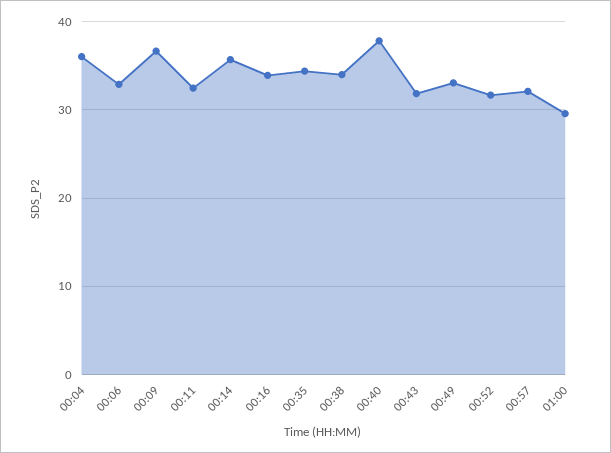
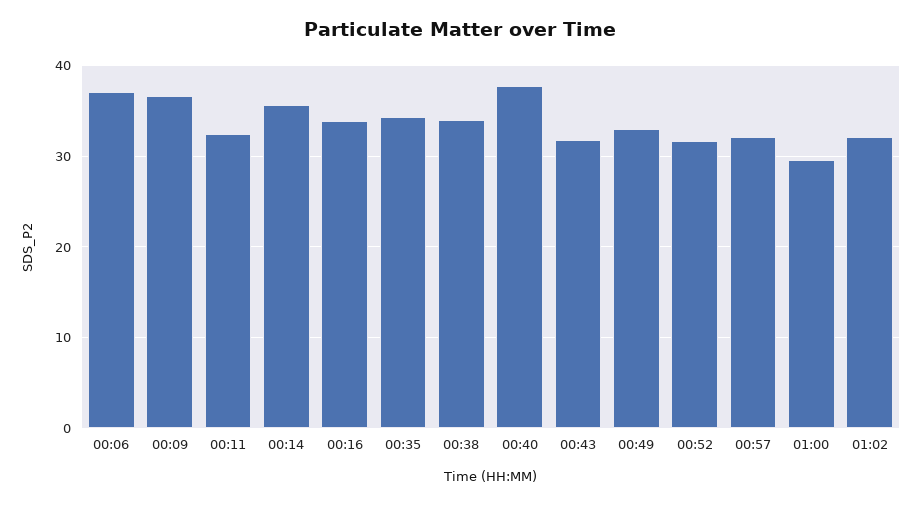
00:04: 36 -> none
00:06: 33 -> 37
01:02: none -> 32

